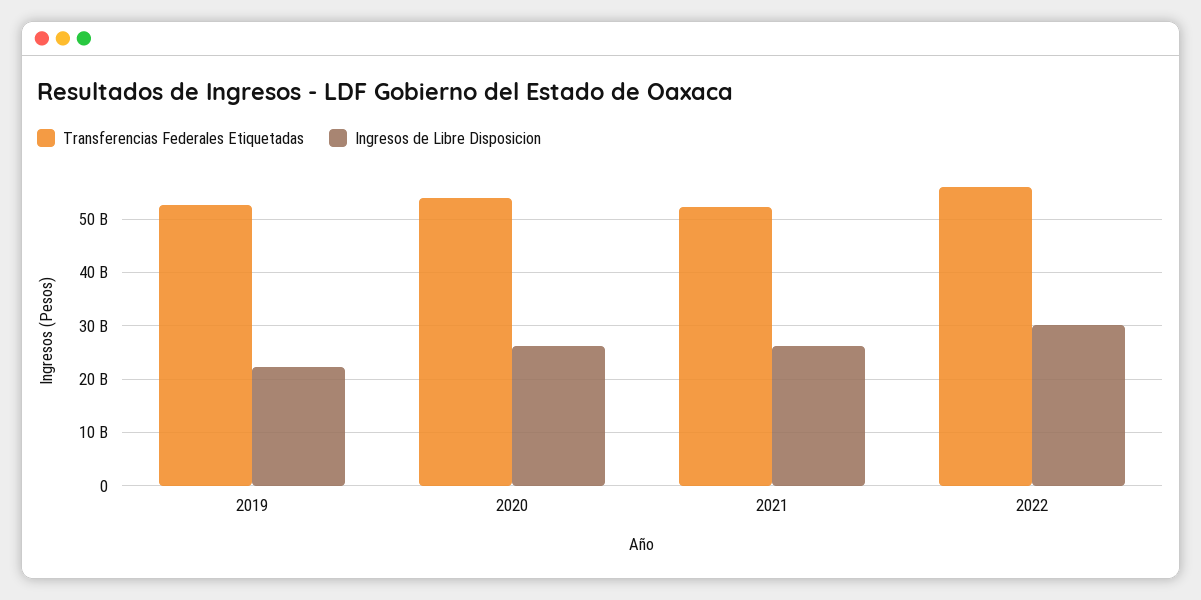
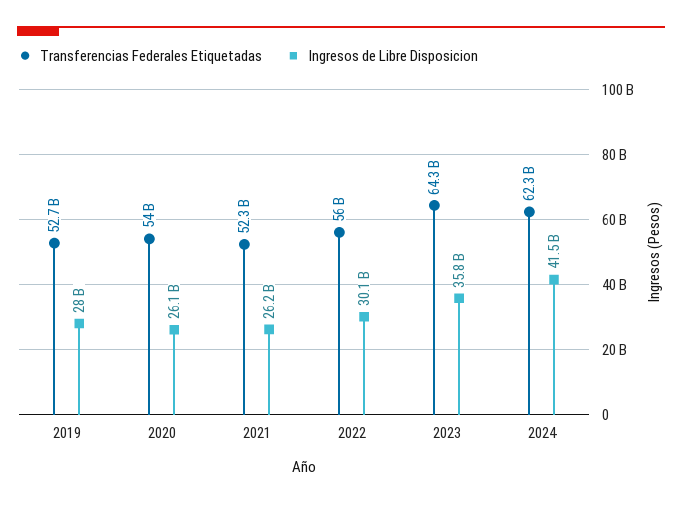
Ingresos de Libre Disposicion, 2019: 22000000000 -> 28000000000
Transferencias Federales Etiquetadas, 2023: none -> 64300000000
Ingresos de Libre Disposicion, 2023: none -> 35800000000
Transferencias Federales Etiquetadas, 2024: none -> 62300000000
Ingresos de Libre Disposicion, 2024: none -> 41500000000

